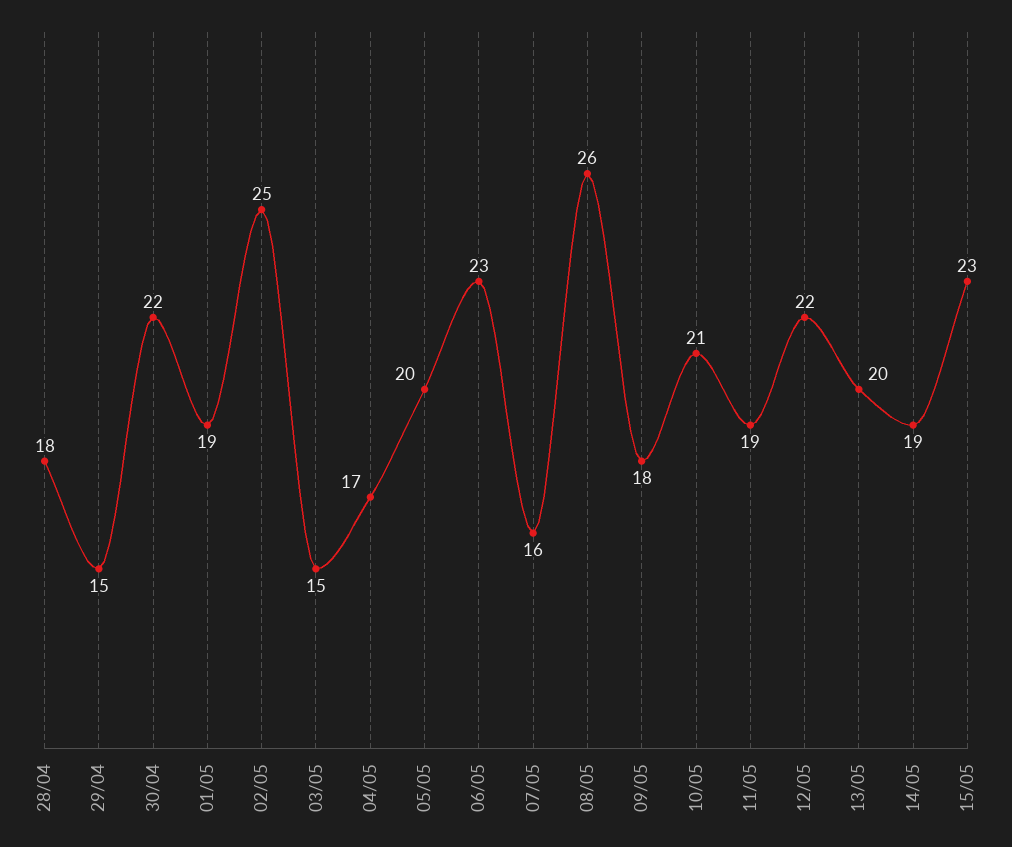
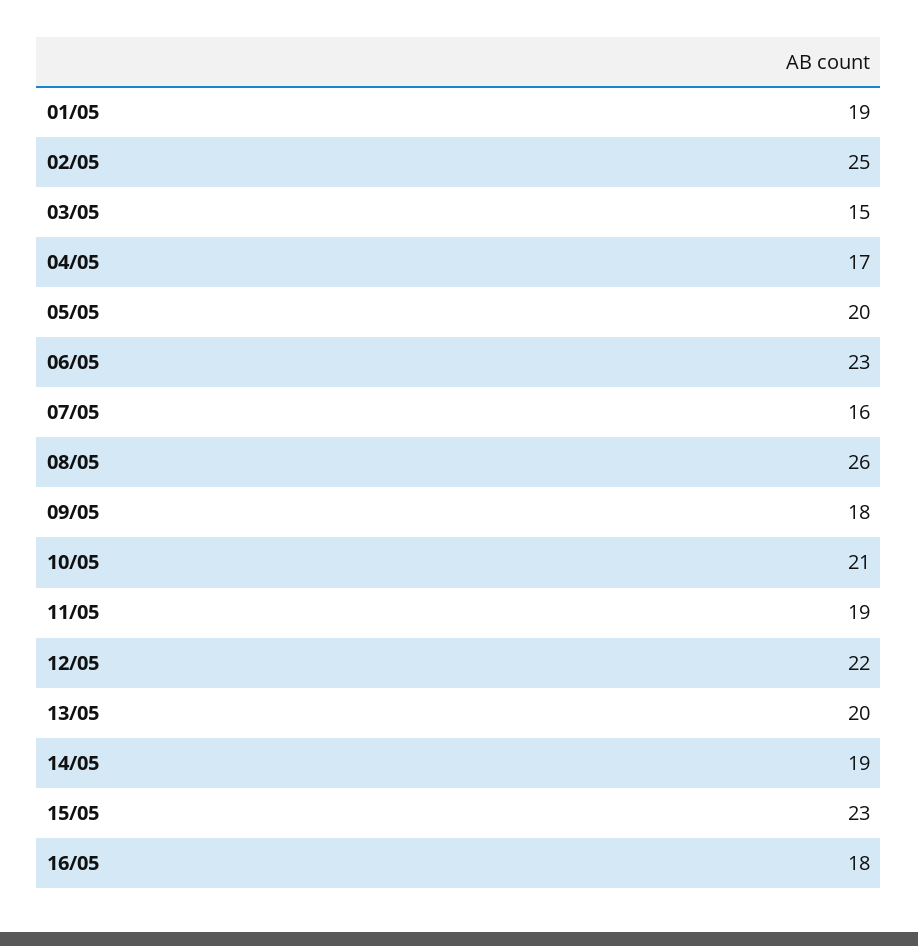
28/04: 18 -> none
29/04: 15 -> none
30/04: 22 -> none
16/05: none -> 18

